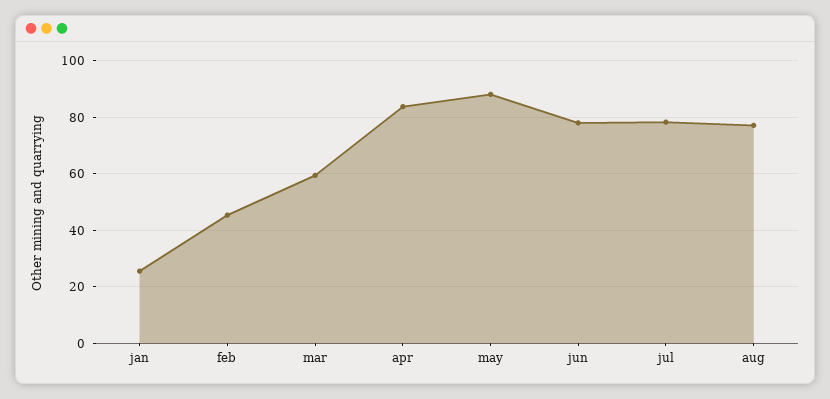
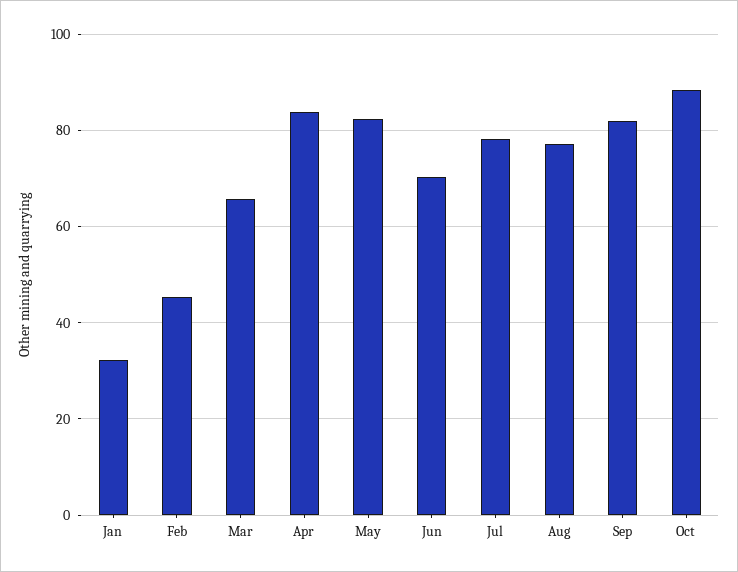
jan: 25 -> 32
mar: 60 -> 66
may: 87.5 -> 82
jun: 77.5 -> 70
Sep: none -> 82
Oct: none -> 88

